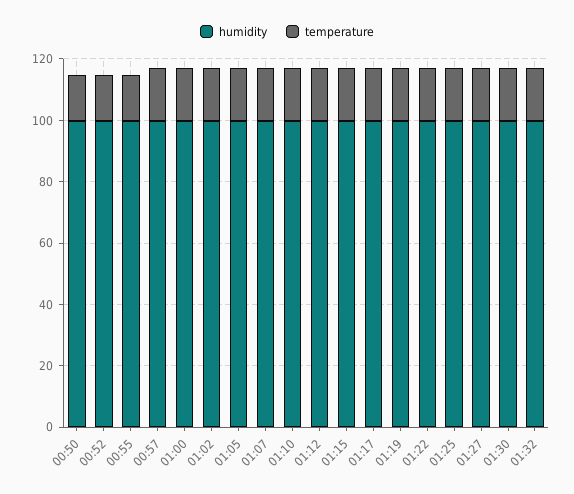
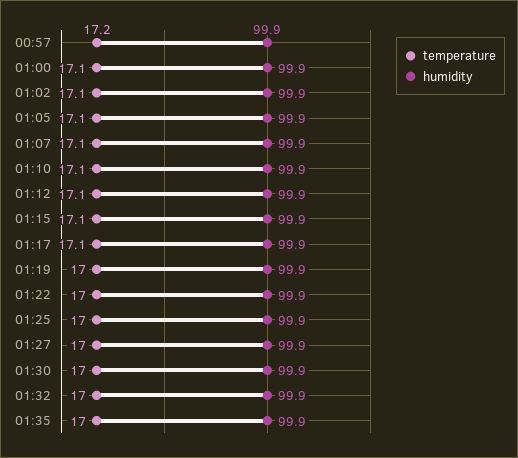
humidity, 00:50: 100 -> none
temperature, 00:50: 15 -> none
humidity, 00:52: 100 -> none
temperature, 00:52: 15 -> none
humidity, 00:55: 100 -> none
temperature, 00:55: 15 -> none
temperature, 01:35: none -> 17
humidity, 01:35: none -> 99.9

